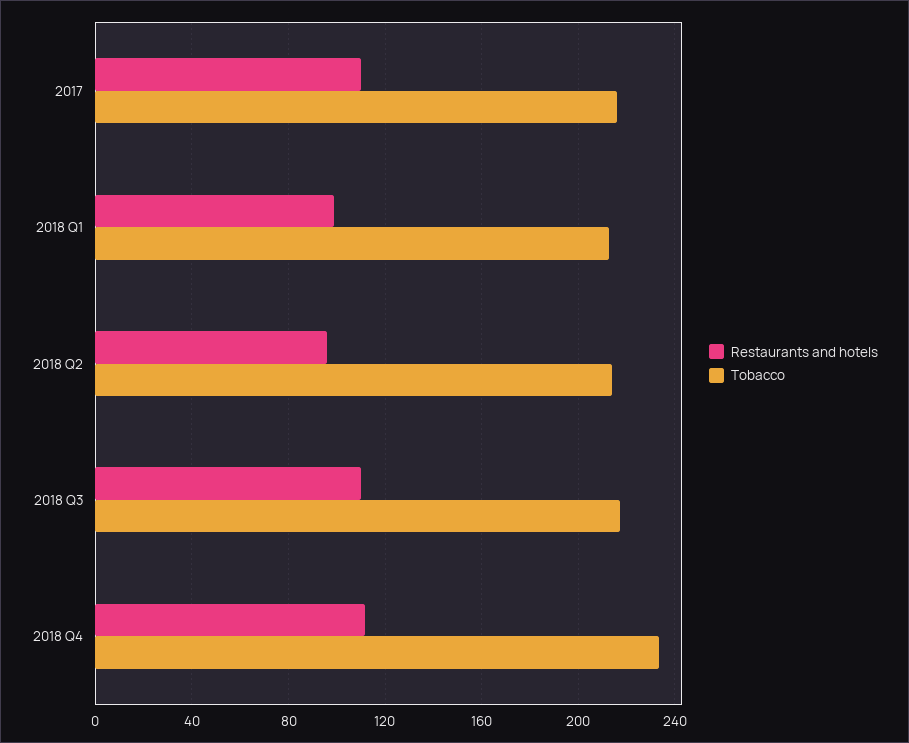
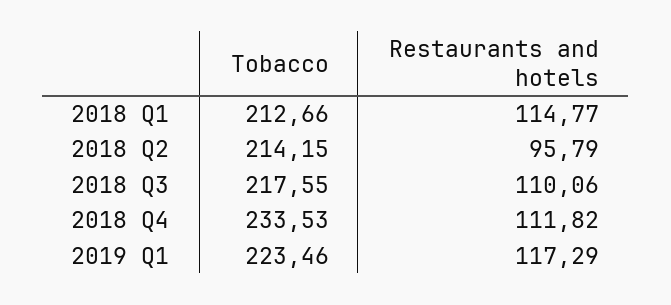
Restaurants and hotels, 2017: 110 -> none
Tobacco, 2017: 215 -> none
Restaurants and hotels, 2018 Q1: 100 -> 114.77
Tobacco, 2019 Q1: none -> 223.46
Restaurants and hotels, 2019 Q1: none -> 117.29

